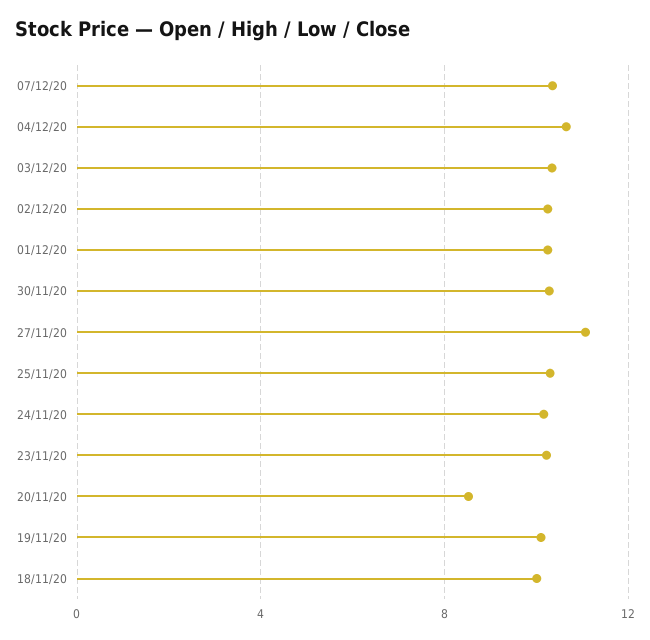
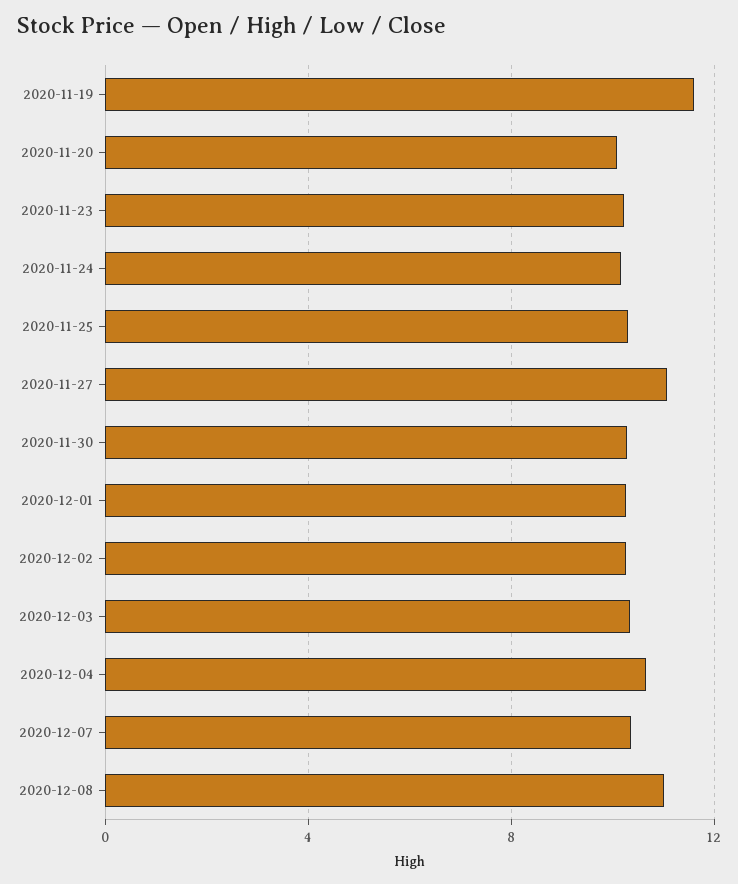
20/11/20: 8.5 -> 10
19/11/20: 10 -> 11.5
18/11/20: 10 -> none
2020-12-08: none -> 11

